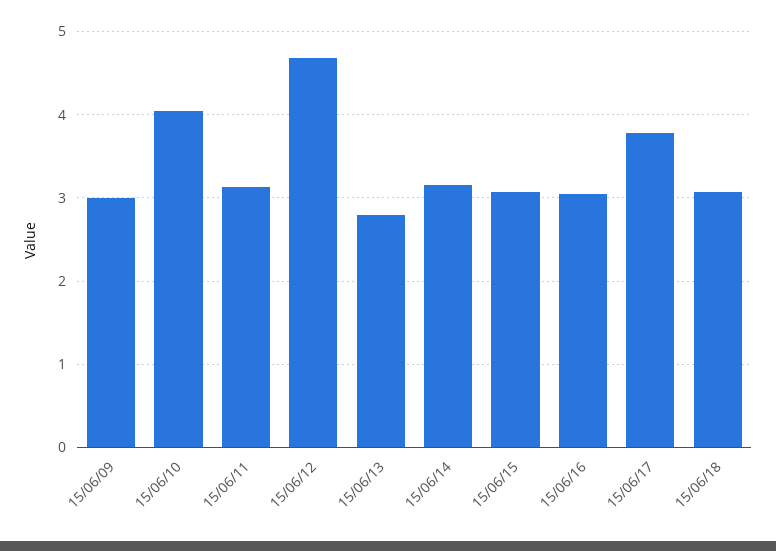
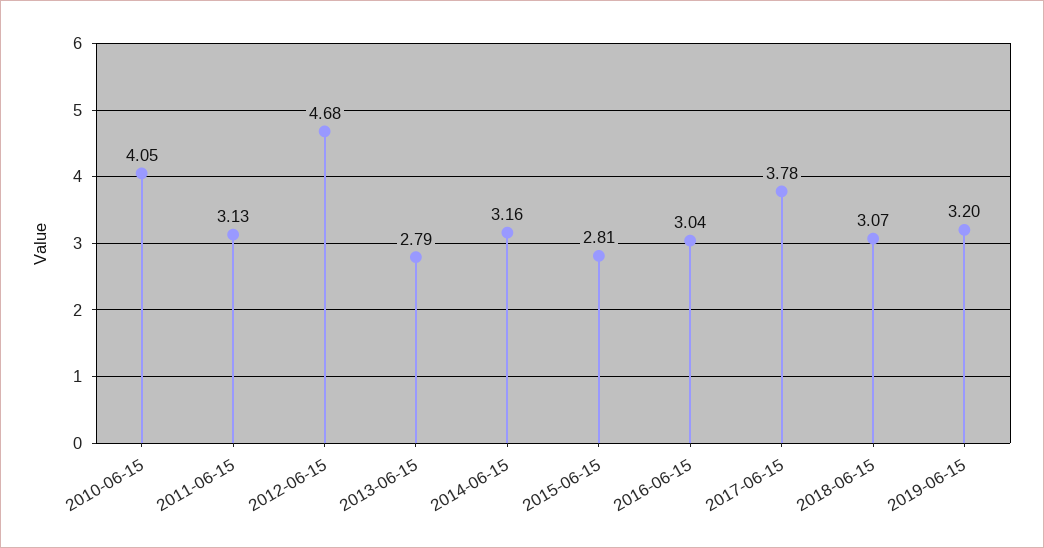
15/06/09: 3 -> none
15/06/15: 3.1 -> 2.81
2019-06-15: none -> 3.2

